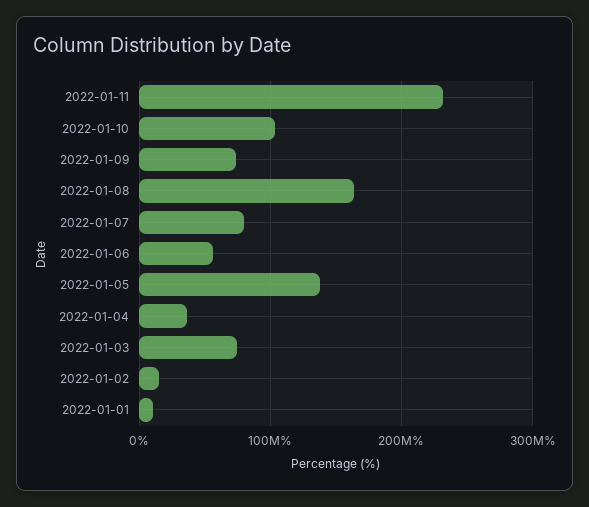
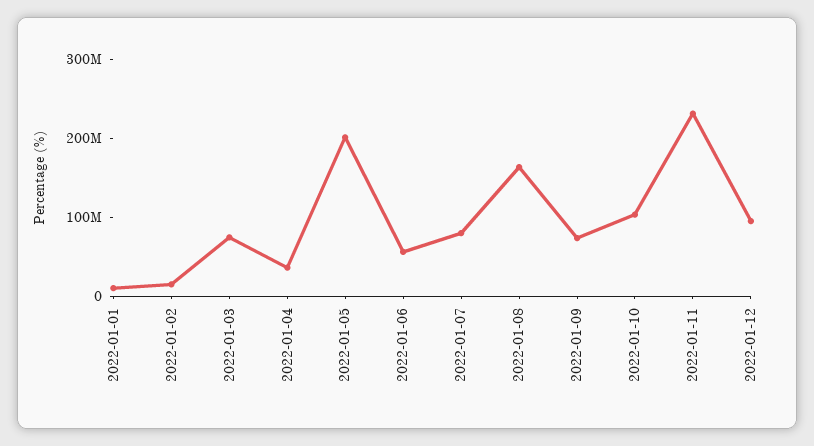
2022-01-05: 140000000 -> 200000000
2022-01-12: none -> 100000000

